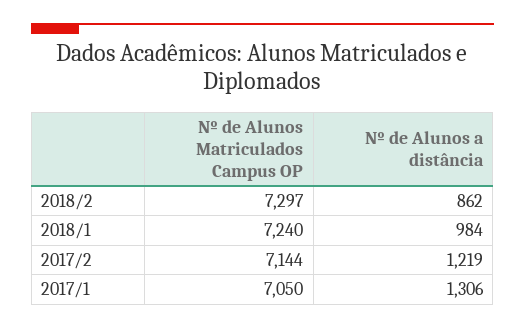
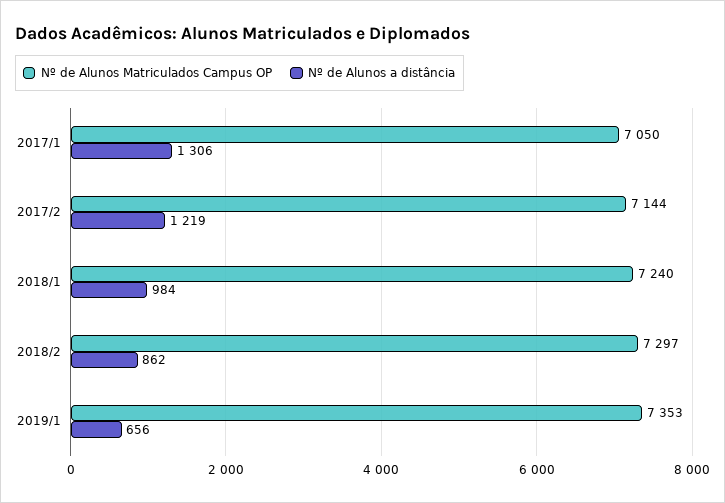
Nº de Alunos Matriculados Campus OP, 2019/1: none -> 7353
Nº de Alunos a distância, 2019/1: none -> 656

